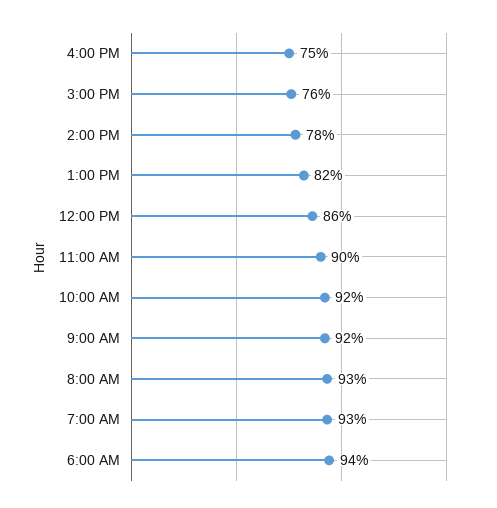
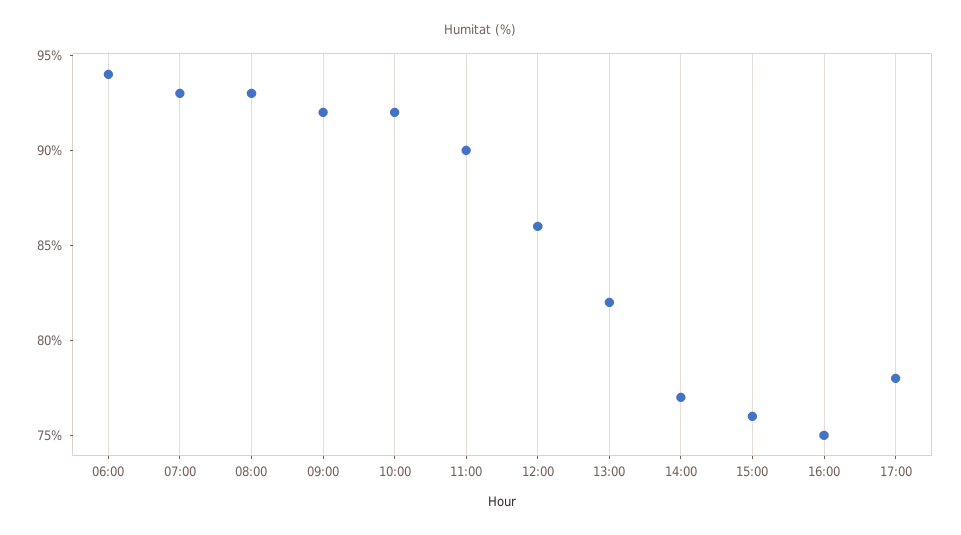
2:00 PM: 78 -> 77
17:00: none -> 78

